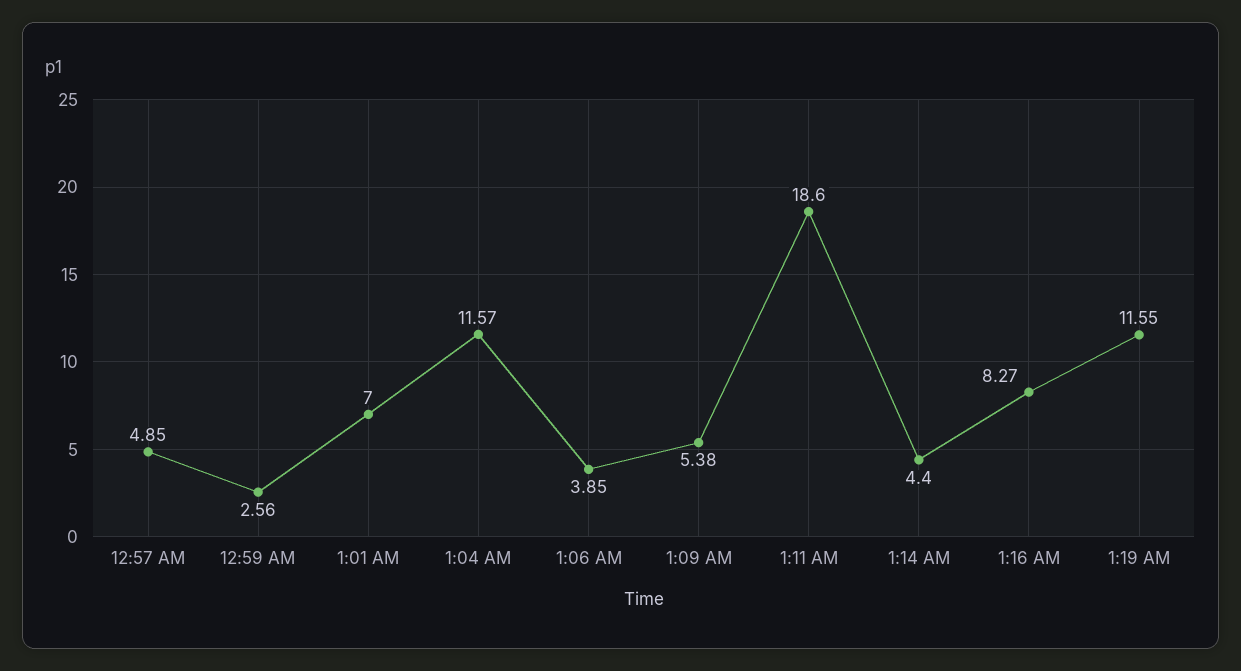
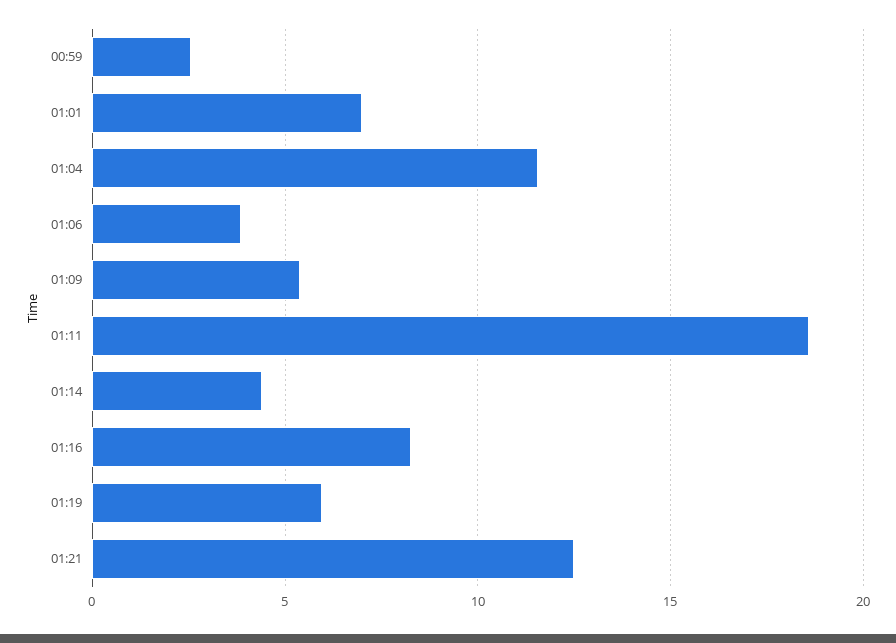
12:57 AM: 4.85 -> none
1:19 AM: 11.55 -> 6
01:21: none -> 12.5

